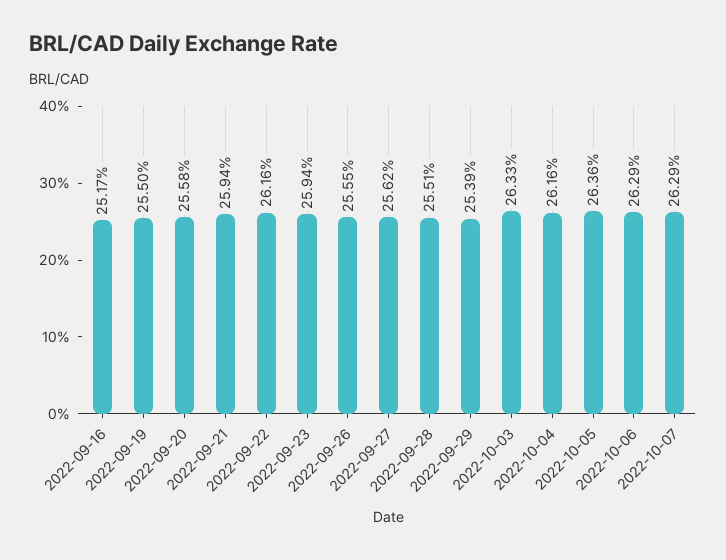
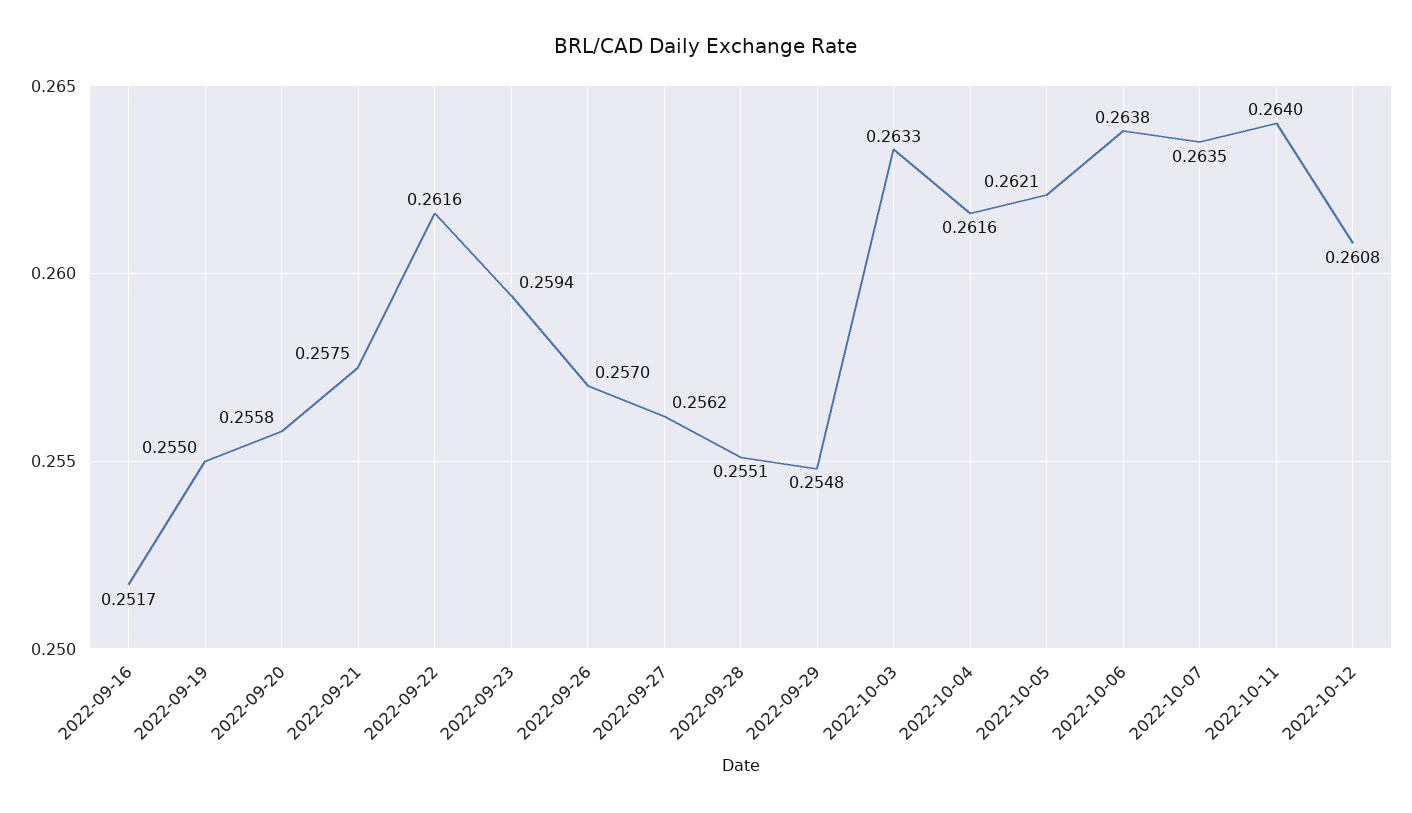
2022-09-21: 0.2594 -> 0.2575
2022-09-26: 0.2555 -> 0.257
2022-09-29: 0.2539 -> 0.2548
2022-10-05: 0.2636 -> 0.2621
2022-10-06: 0.2629 -> 0.2638
2022-10-07: 0.2629 -> 0.2635
2022-10-11: none -> 0.264
2022-10-12: none -> 0.2608

